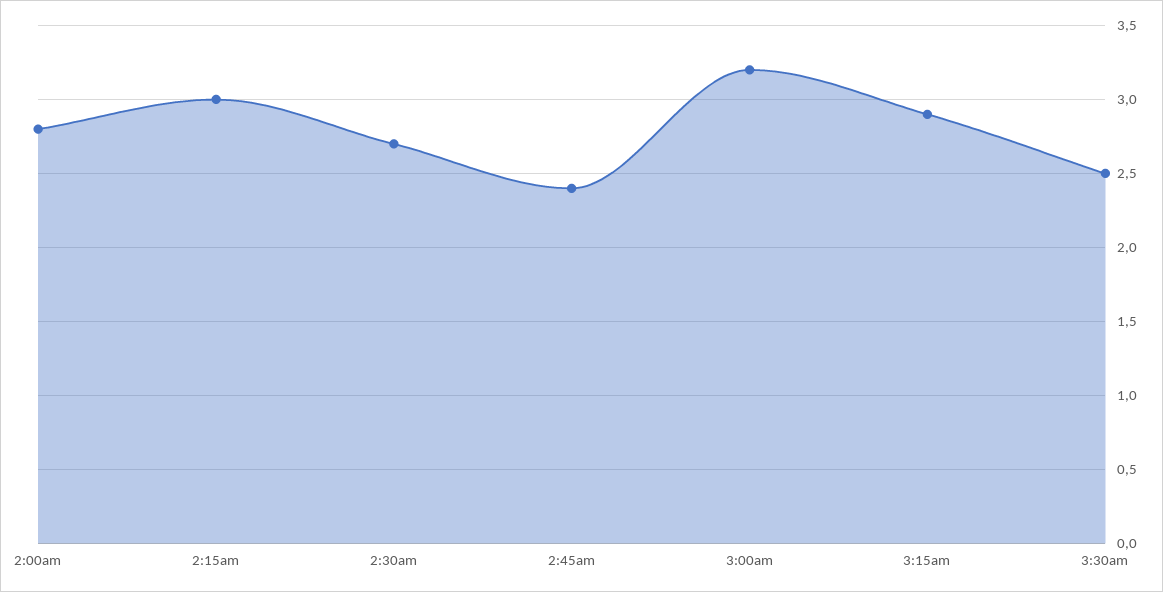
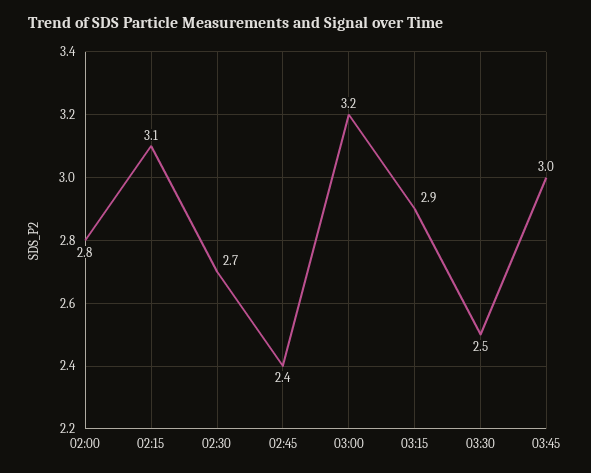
2:15am: 3 -> 3.1
03:45: none -> 3

